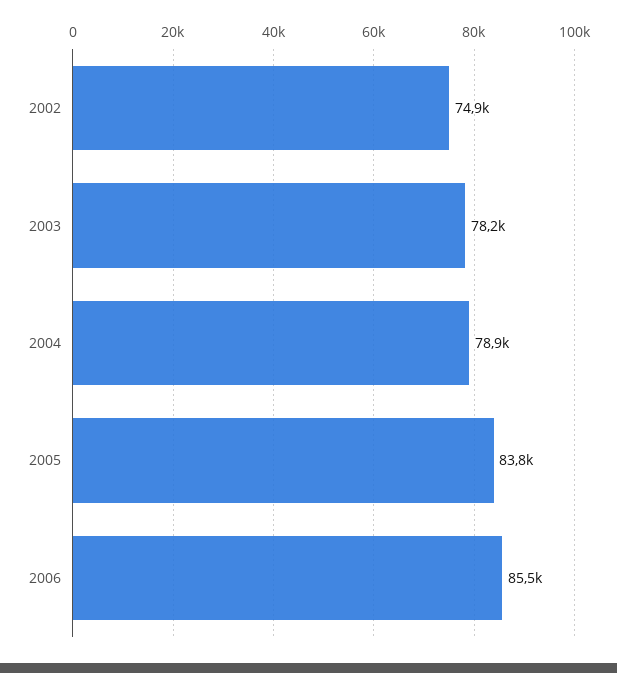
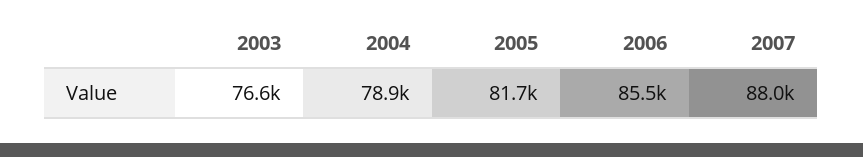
2002: 74900 -> none
2003: 78200 -> 76600
2005: 83800 -> 81700
2007: none -> 88000

